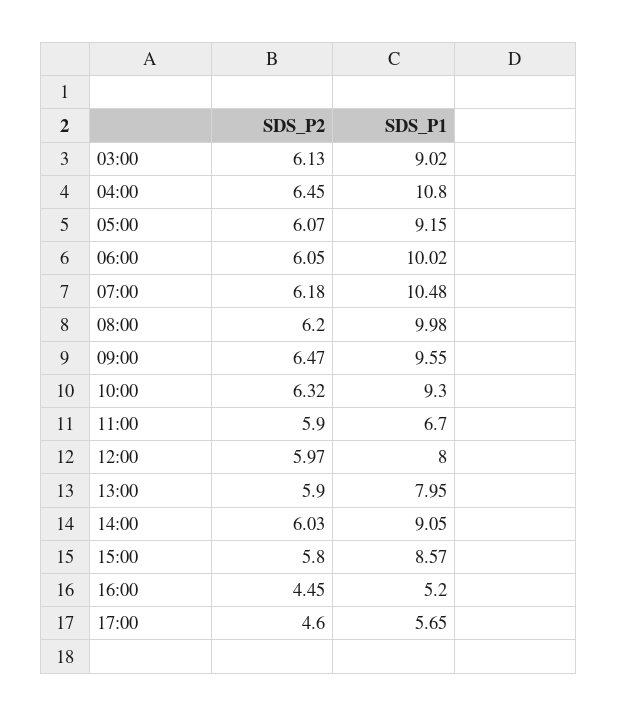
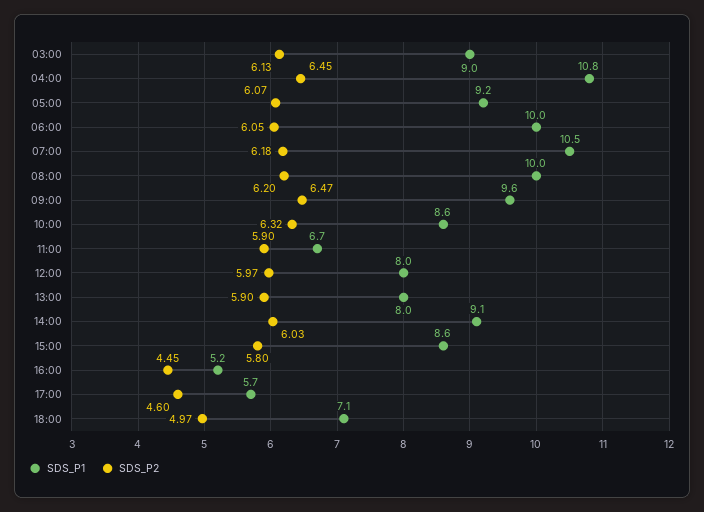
SDS_P1, 10:00: 9.3 -> 8.6
SDS_P1, 18:00: none -> 7.1
SDS_P2, 18:00: none -> 4.97

